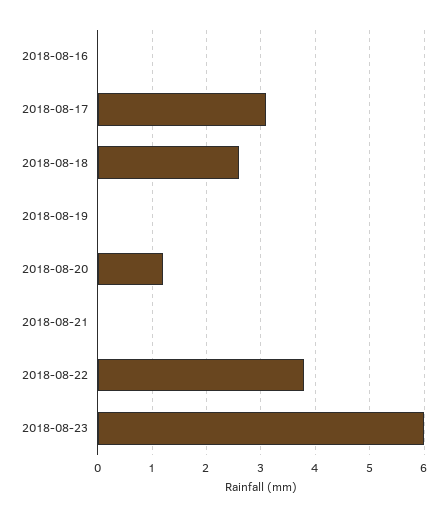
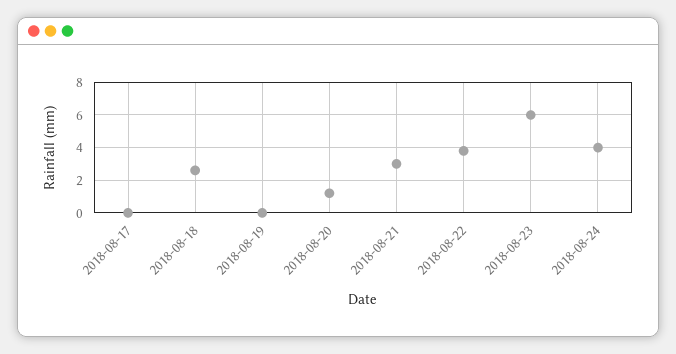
2018-08-16: 0 -> none
2018-08-17: 3 -> 0
2018-08-21: 0 -> 3
2018-08-24: none -> 4

